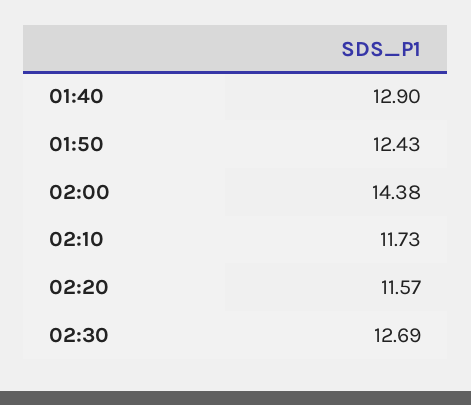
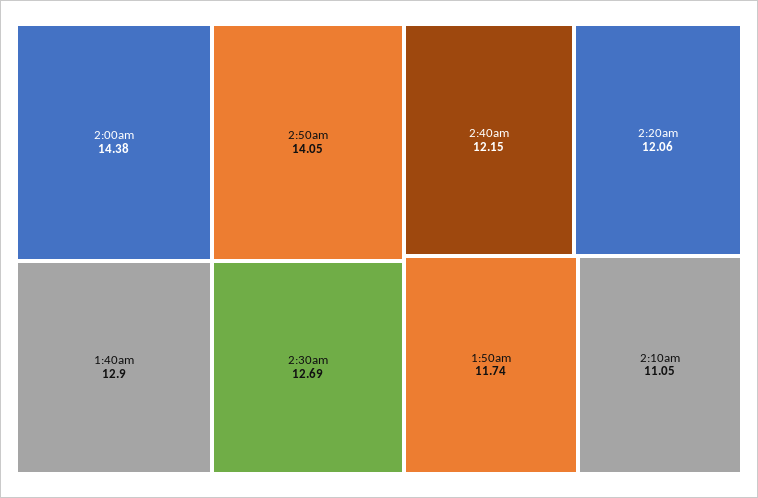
01:50: 12.43 -> 11.74
02:10: 11.73 -> 11.05
02:20: 11.57 -> 12.06
2:50am: none -> 14.05
2:40am: none -> 12.15

